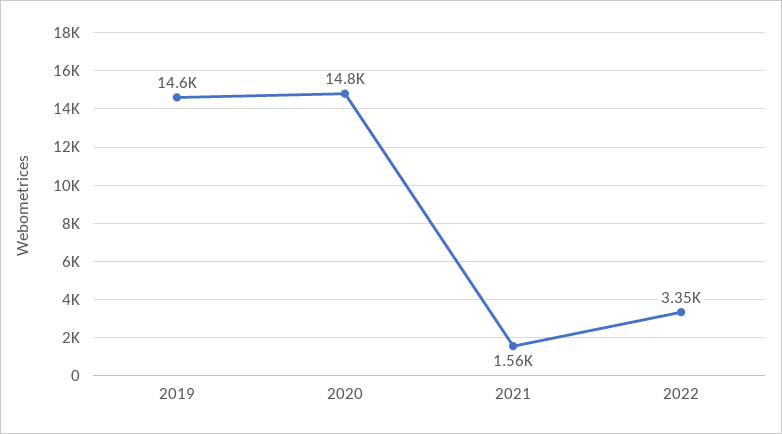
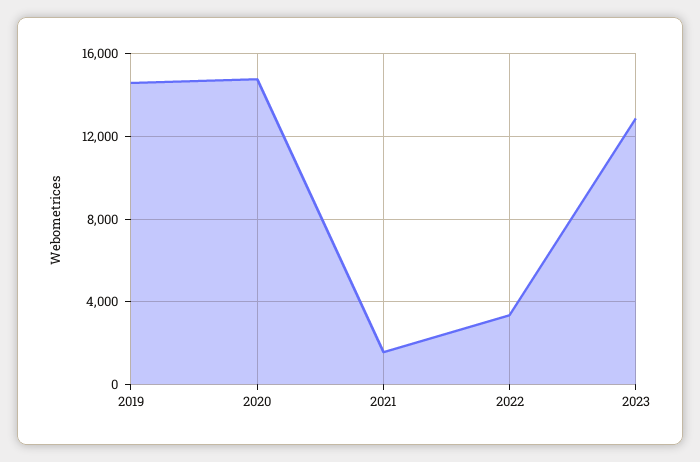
2023: none -> 13000

